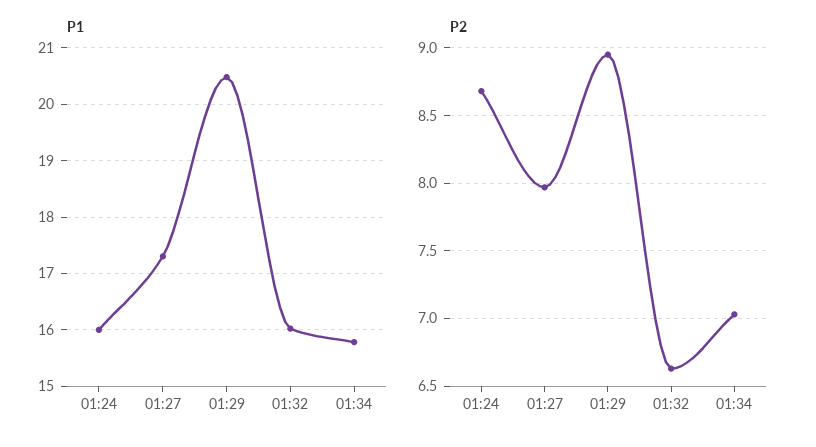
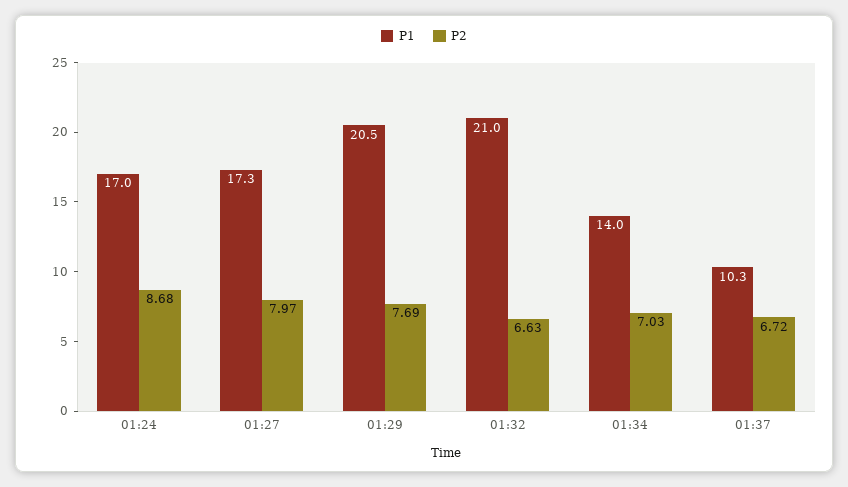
P1, 01:24: 16 -> 17
P1, 01:32: 16 -> 21
P1, 01:34: 15.8 -> 14
P2, 01:29: 8.95 -> 7.69
P1, 01:37: none -> 10.3
P2, 01:37: none -> 6.72

